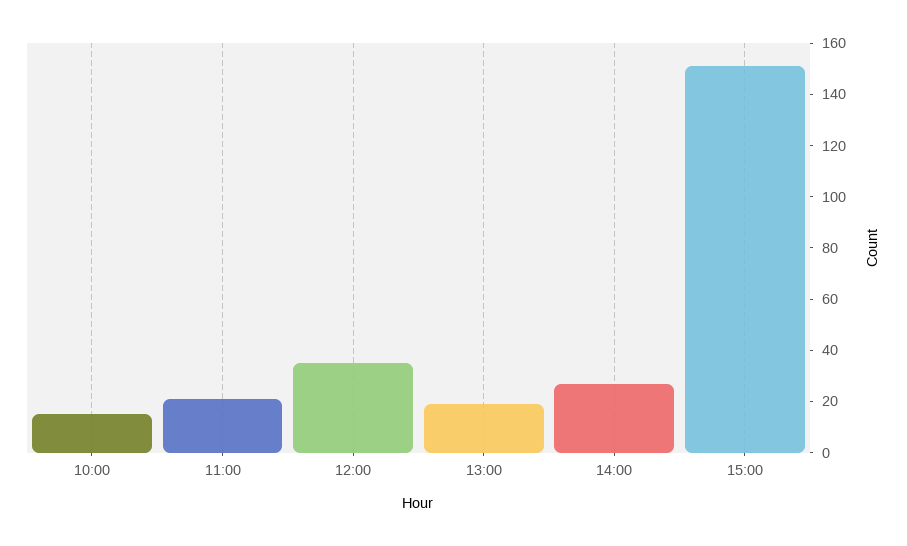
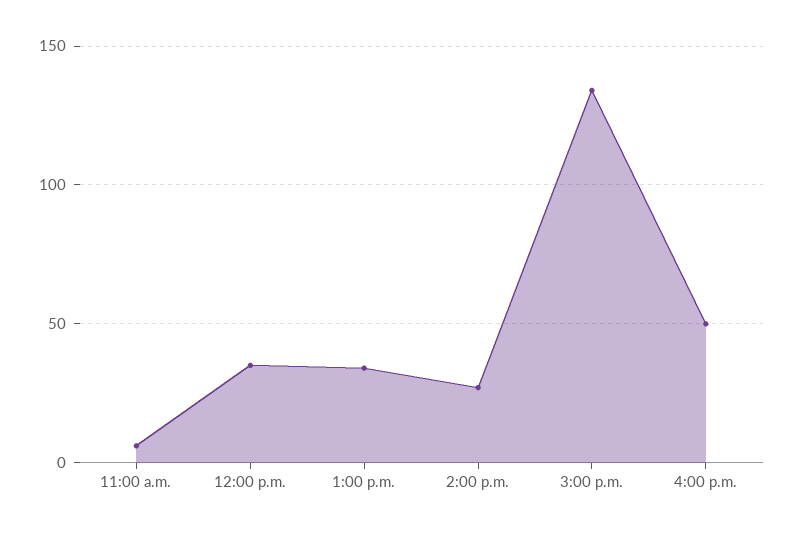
10:00: 15 -> none
11:00: 20 -> 5
13:00: 20 -> 35
15:00: 150 -> 135
4:00 p.m.: none -> 50

